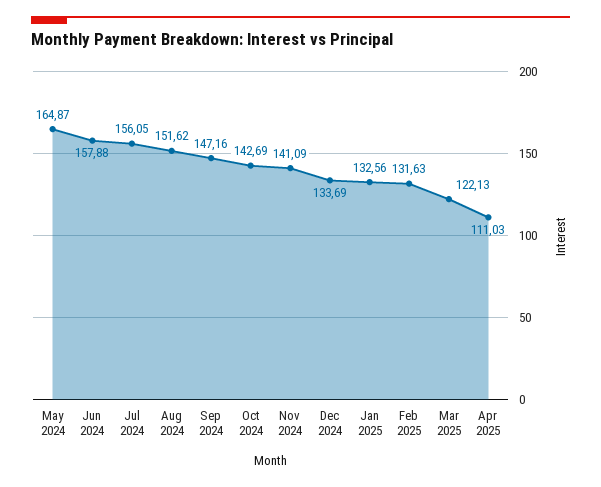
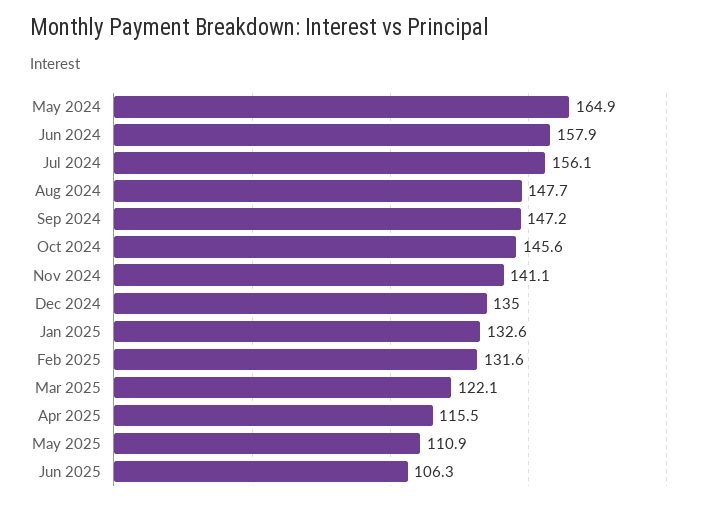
Aug 2024: 151.62 -> 147.7
Oct 2024: 142.69 -> 145.6
Dec 2024: 133.69 -> 135
Apr 2025: 111.03 -> 115.5
May 2025: none -> 110.9
Jun 2025: none -> 106.3

